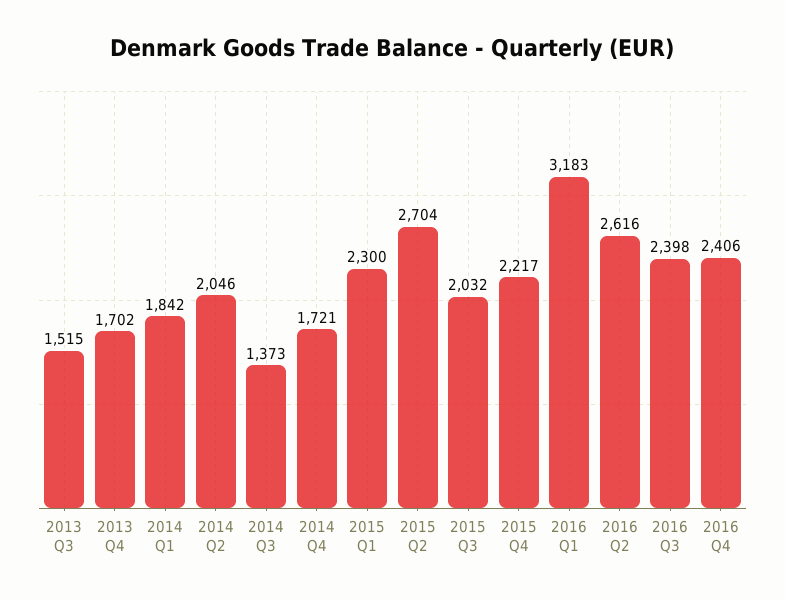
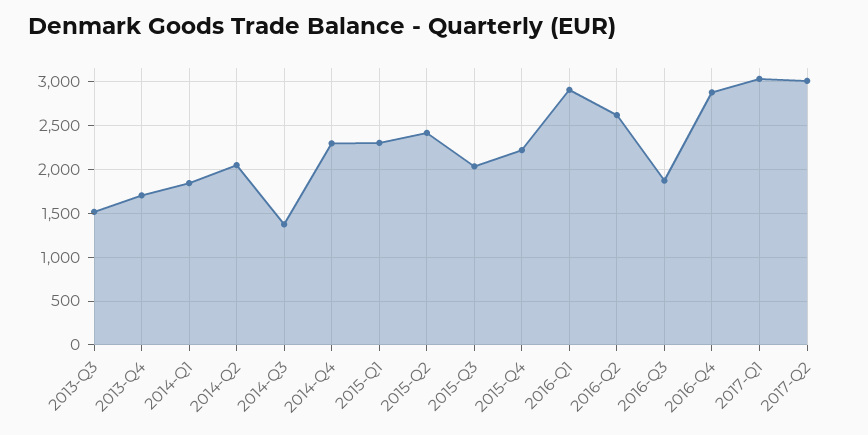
2014 Q4: 1721 -> 2300
2015 Q2: 2704 -> 2400
2016 Q1: 3183 -> 2900
2016 Q3: 2398 -> 1900
2016 Q4: 2406 -> 2900
2017-Q1: none -> 3000
2017-Q2: none -> 3000

